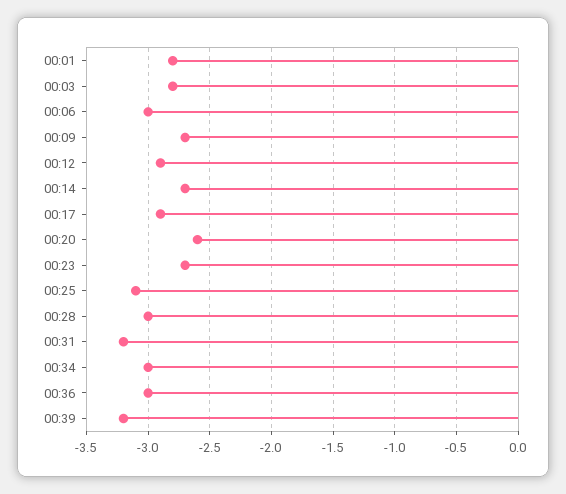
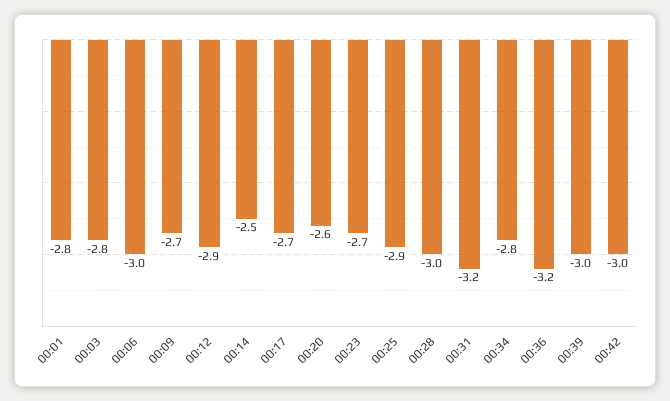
00:14: -2.7 -> -2.5
00:17: -2.9 -> -2.7
00:25: -3.1 -> -2.9
00:34: -3 -> -2.8
00:36: -3 -> -3.2
00:39: -3.2 -> -3
00:42: none -> -3

